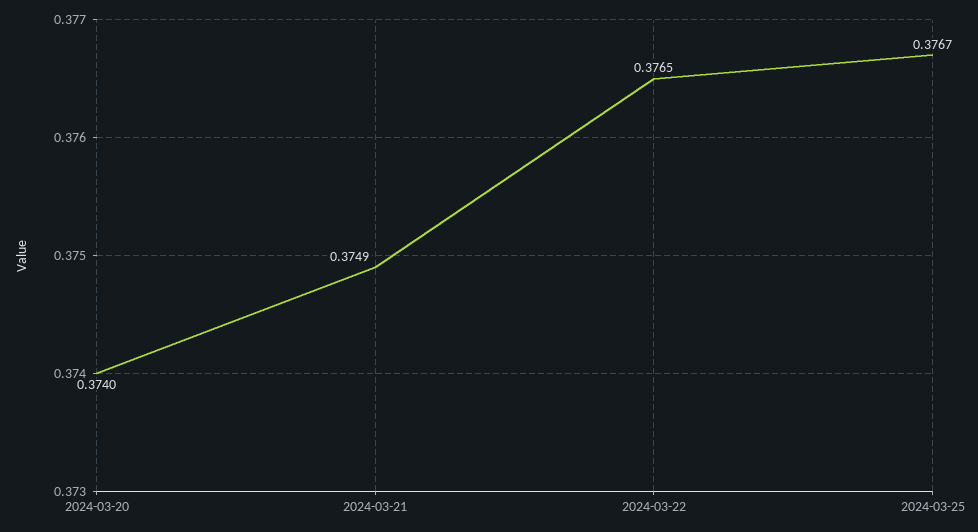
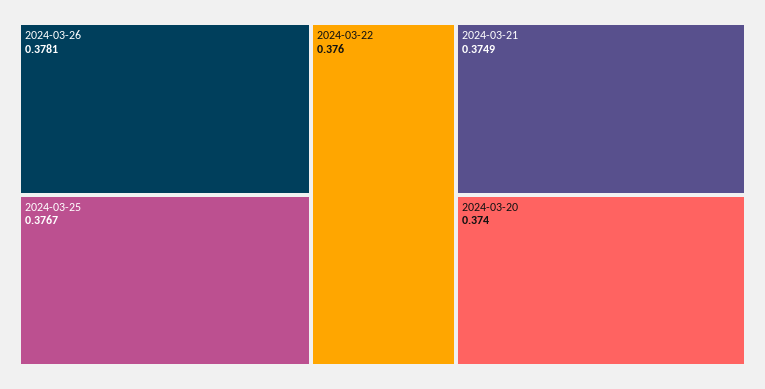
2024-03-22: 0.3765 -> 0.376
2024-03-26: none -> 0.3781

